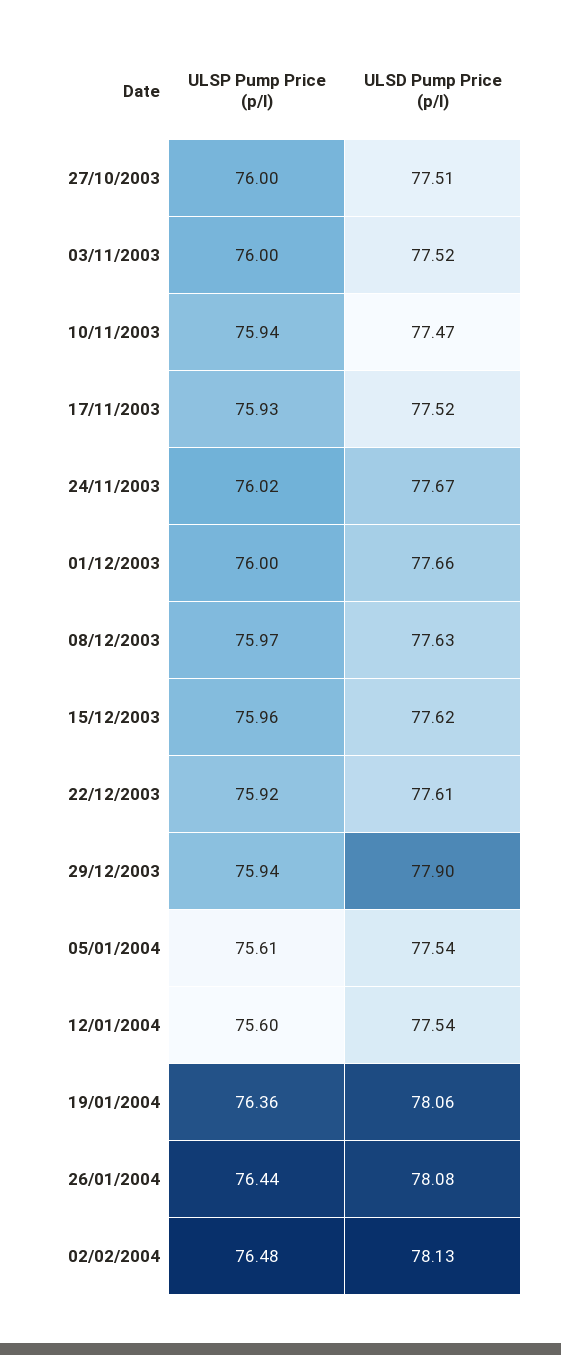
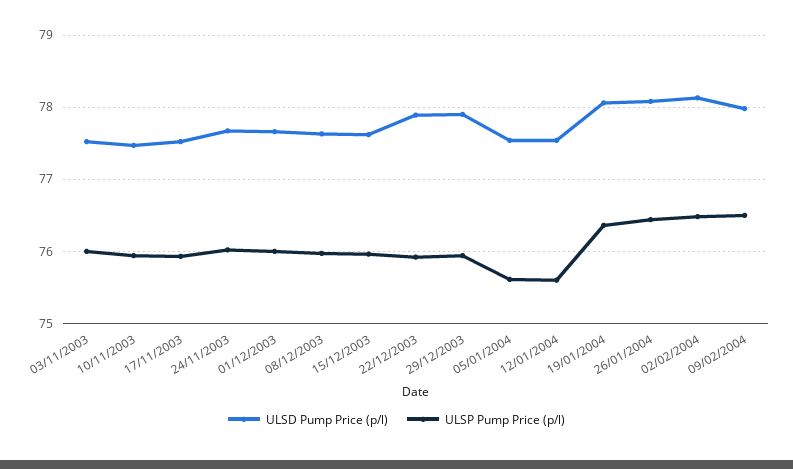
ULSP Pump Price (p/l), 27/10/2003: 76 -> none
ULSD Pump Price (p/l), 27/10/2003: 77.51 -> none
ULSD Pump Price (p/l), 22/12/2003: 77.61 -> 77.9
ULSD Pump Price (p/l), 09/02/2004: none -> 78
ULSP Pump Price (p/l), 09/02/2004: none -> 76.5

